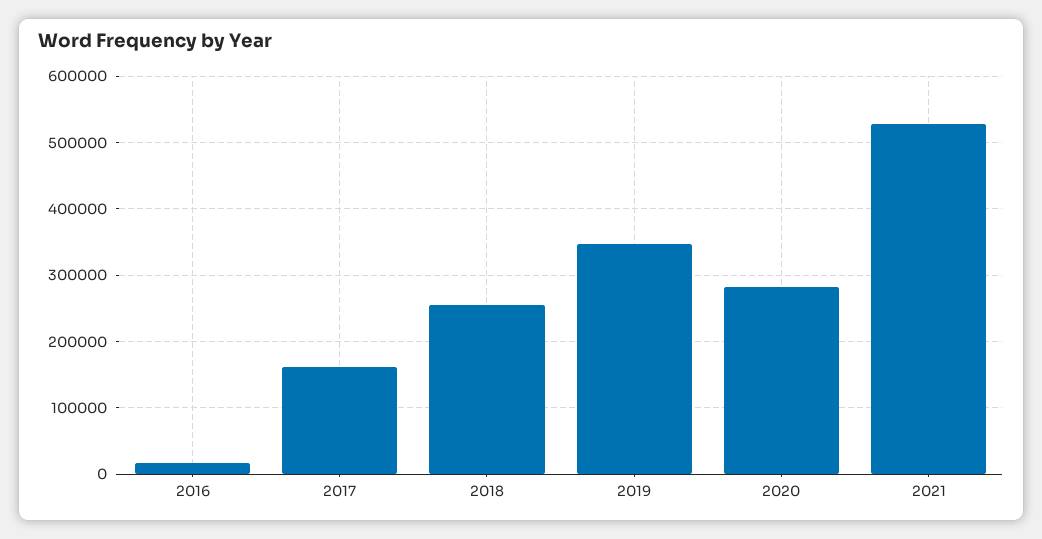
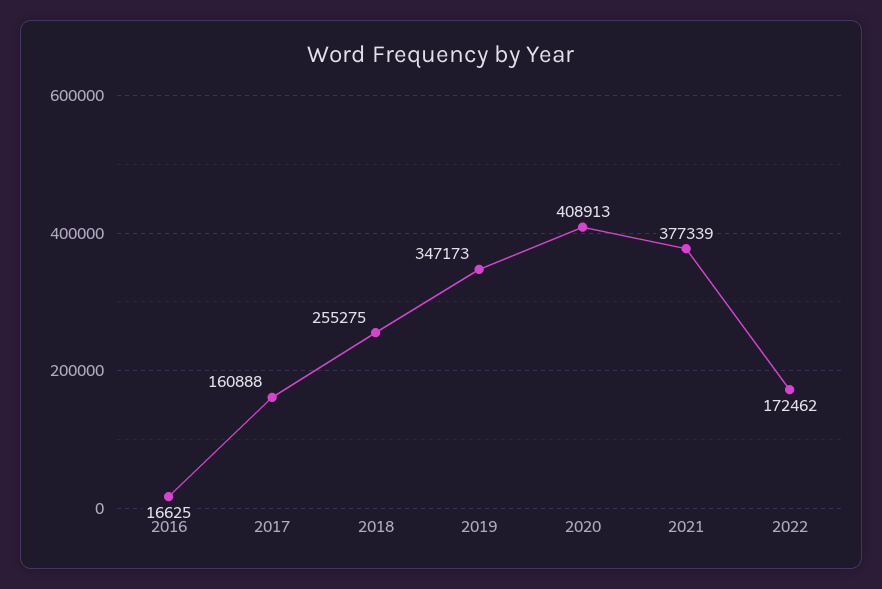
2020: 280000 -> 408913
2021: 530000 -> 377339
2022: none -> 172462

